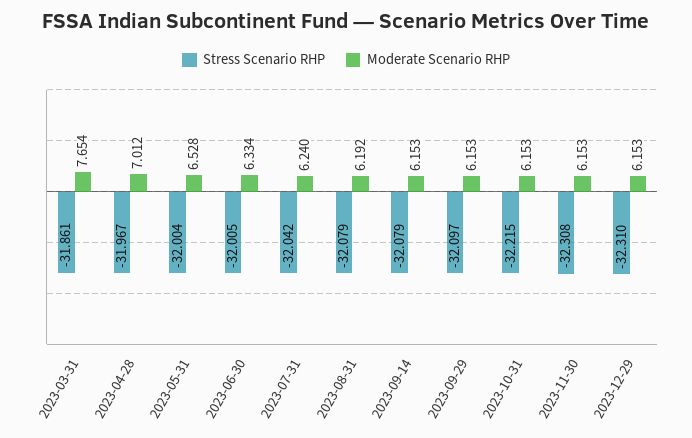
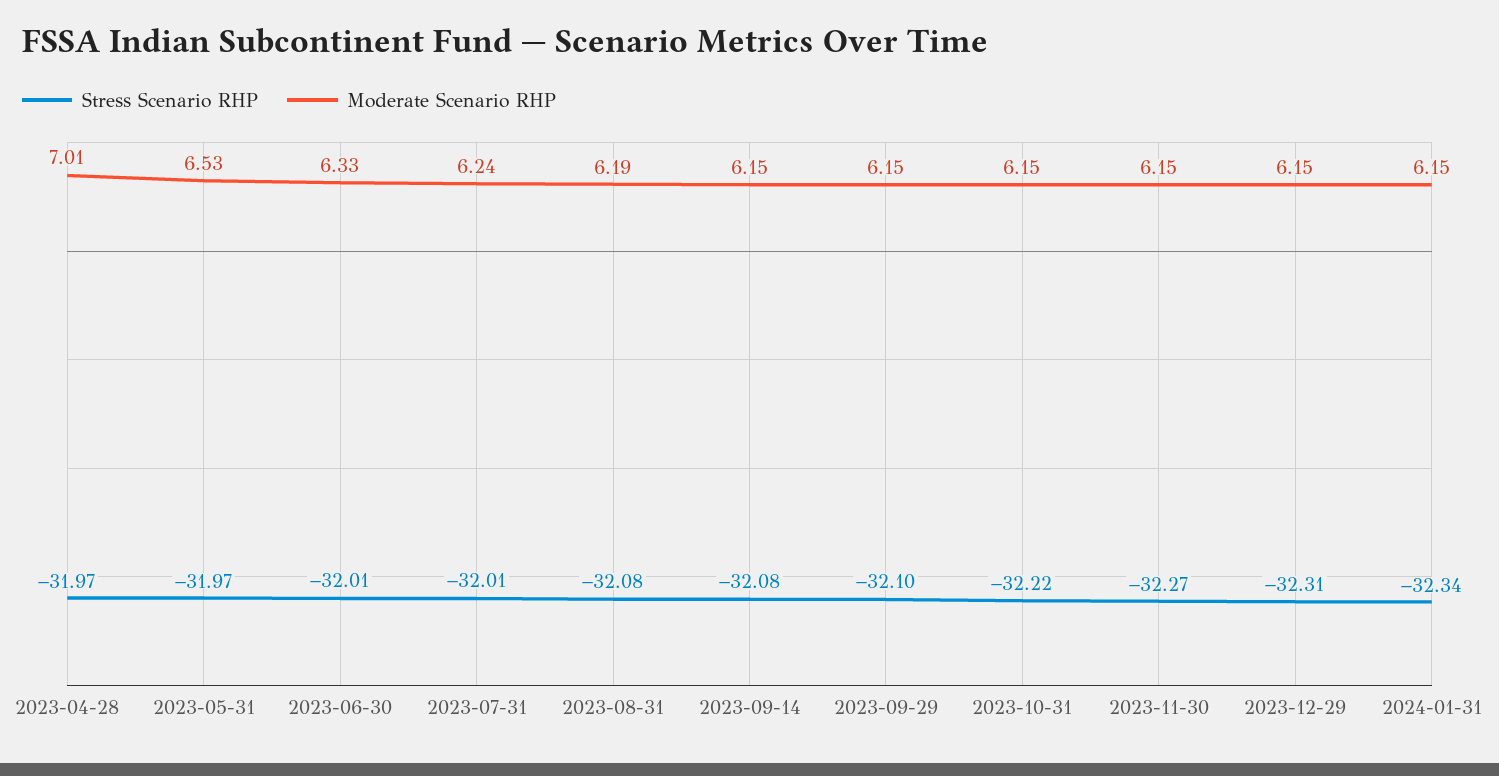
Stress Scenario RHP, 2023-03-31: -31.861 -> none
Moderate Scenario RHP, 2023-03-31: 7.654 -> none
Stress Scenario RHP, 2023-05-31: -32.004 -> -31.97
Stress Scenario RHP, 2023-07-31: -32.042 -> -32.01
Stress Scenario RHP, 2023-11-30: -32.308 -> -32.27
Stress Scenario RHP, 2024-01-31: none -> -32.34
Moderate Scenario RHP, 2024-01-31: none -> 6.15

